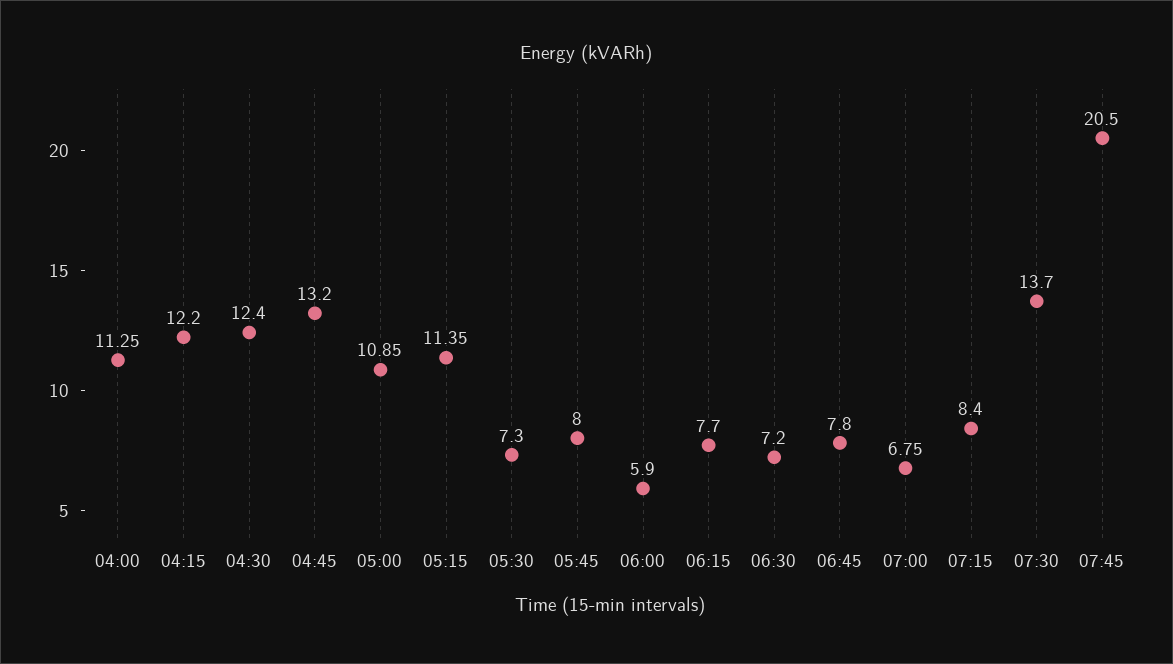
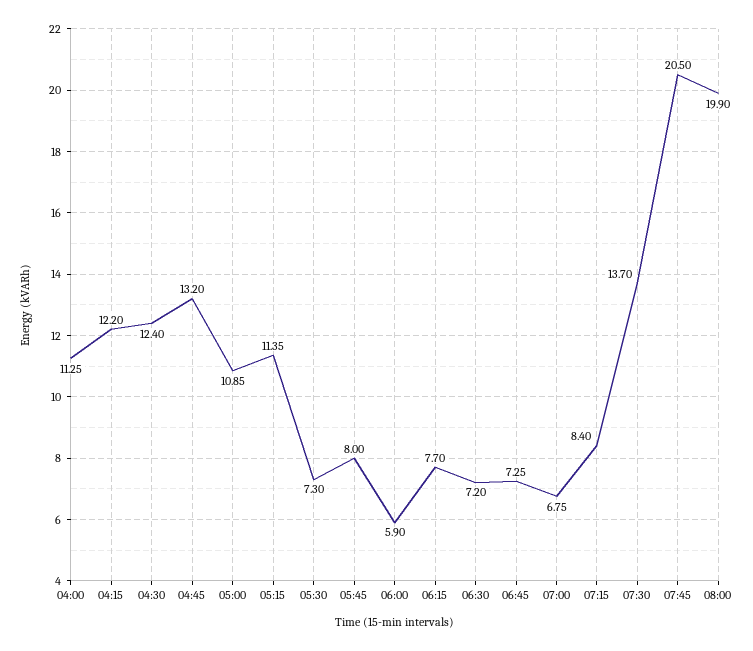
06:45: 7.8 -> 7.25
08:00: none -> 19.9

